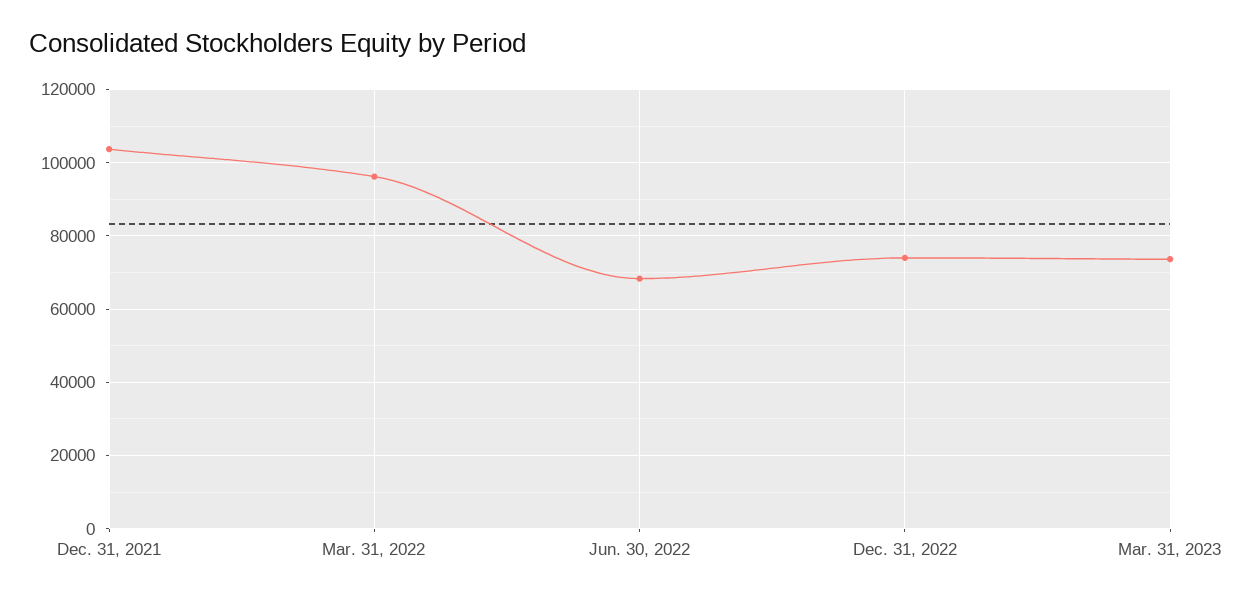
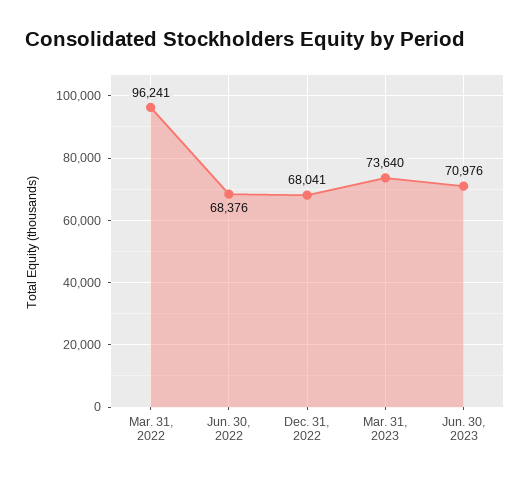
Dec. 31, 2021: 104000 -> none
Dec. 31, 2022: 74000 -> 68041
Jun. 30, 2023: none -> 70976

